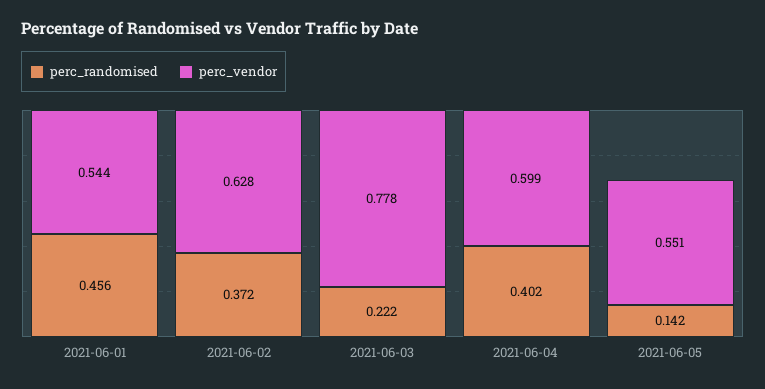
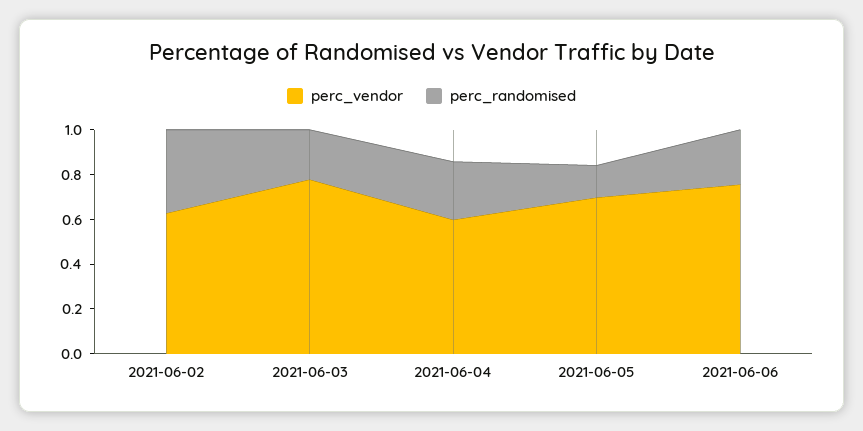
perc_randomised, 2021-06-01: 0.456 -> none
perc_vendor, 2021-06-01: 0.544 -> none
perc_randomised, 2021-06-04: 0.402 -> 0.25
perc_vendor, 2021-06-05: 0.551 -> 0.7
perc_vendor, 2021-06-06: none -> 0.75
perc_randomised, 2021-06-06: none -> 0.25

